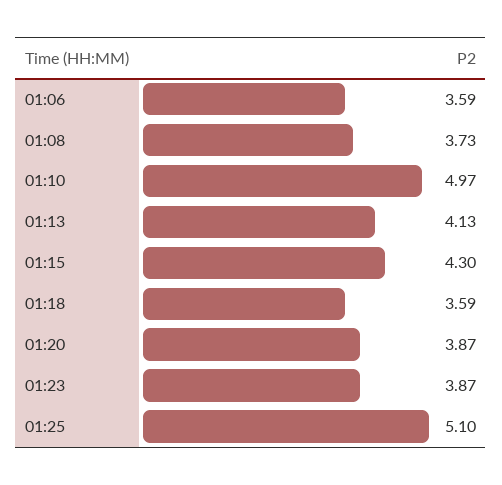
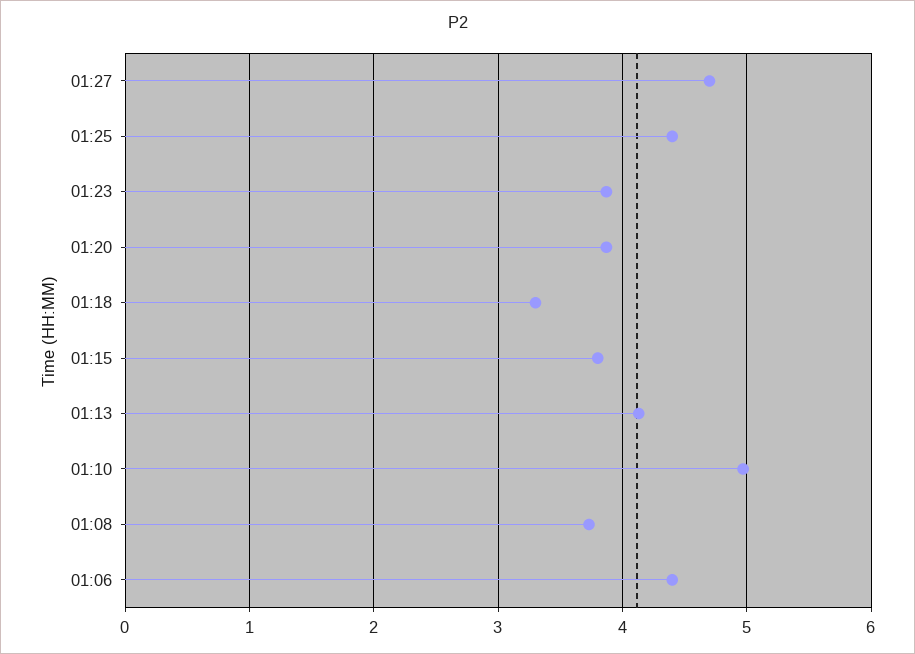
01:06: 3.59 -> 4.4
01:15: 4.3 -> 3.8
01:18: 3.59 -> 3.3
01:25: 5.1 -> 4.4
01:27: none -> 4.7

